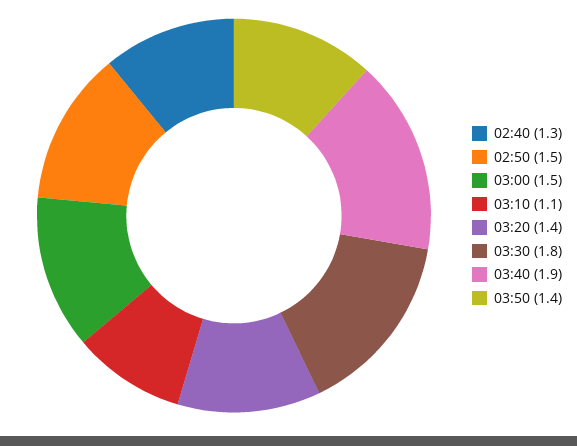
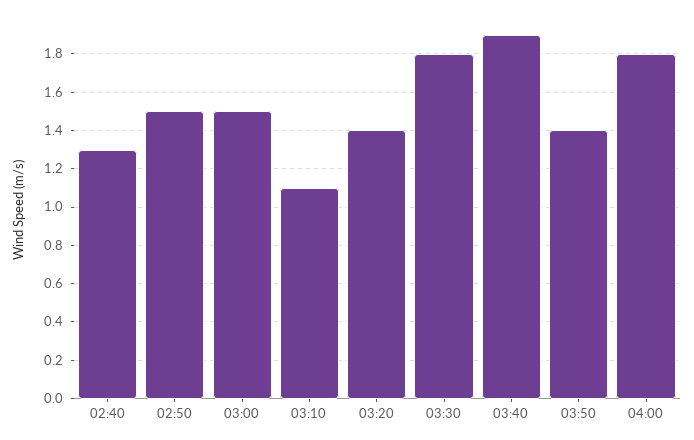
04:00: none -> 1.8

